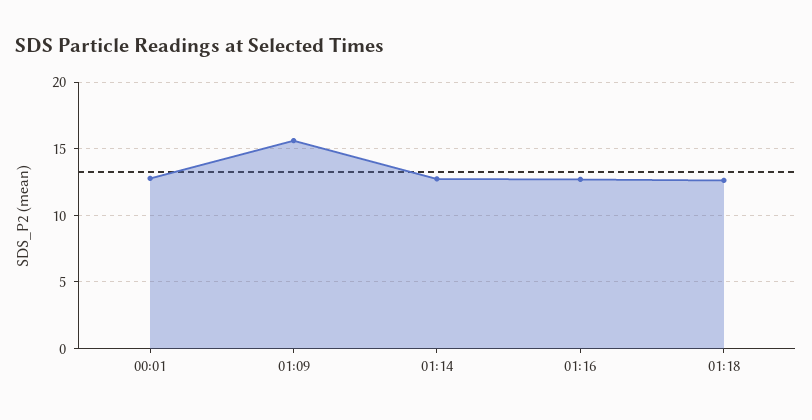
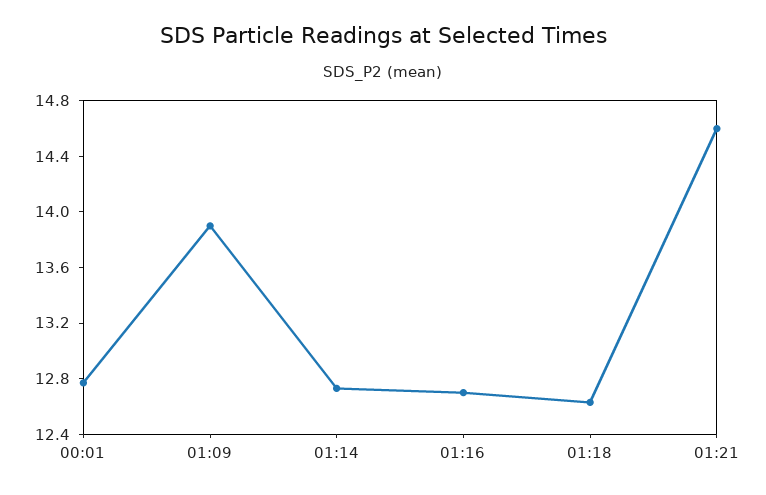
01:09: 15.5 -> 13.9
01:21: none -> 14.6

